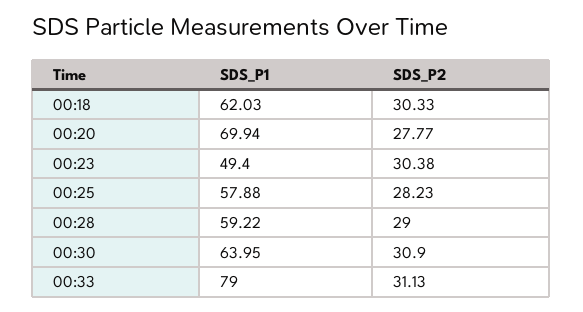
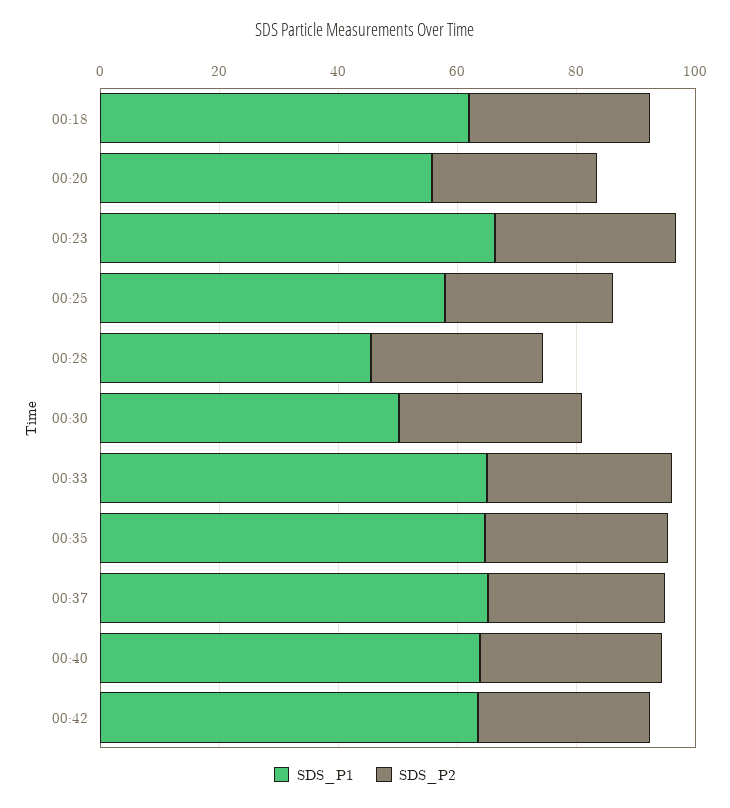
SDS_P1, 00:20: 69.94 -> 55
SDS_P1, 00:23: 49.4 -> 65
SDS_P1, 00:28: 59.22 -> 45
SDS_P1, 00:30: 63.95 -> 50
SDS_P1, 00:33: 79 -> 65
SDS_P1, 00:35: none -> 65
SDS_P2, 00:35: none -> 30
SDS_P1, 00:37: none -> 65
SDS_P2, 00:37: none -> 30
SDS_P1, 00:40: none -> 65
SDS_P2, 00:40: none -> 30
SDS_P1, 00:42: none -> 65
SDS_P2, 00:42: none -> 30

